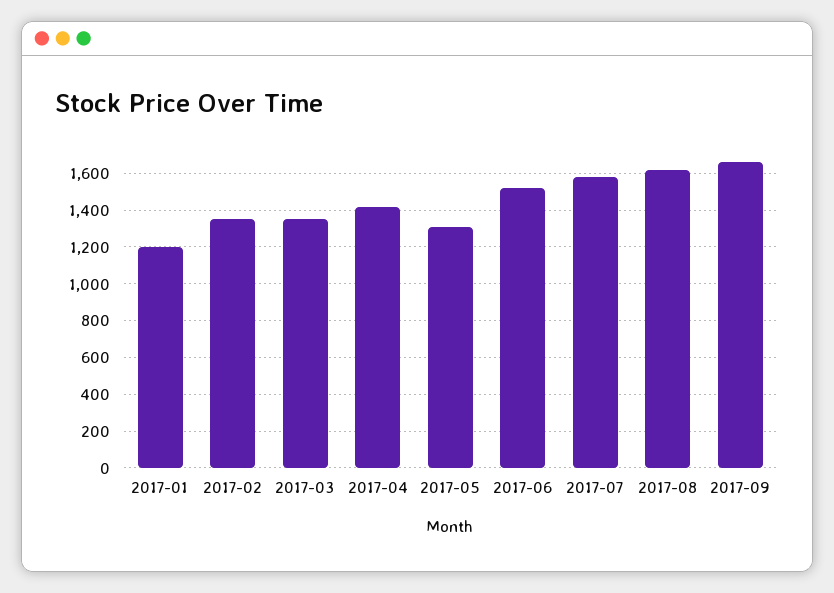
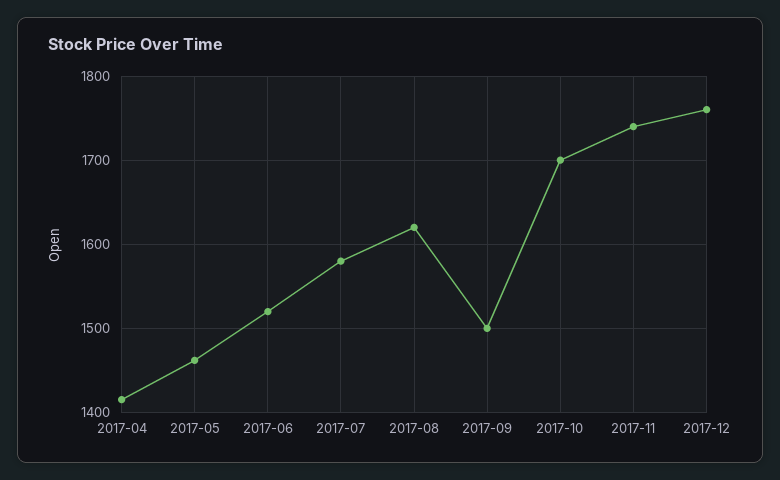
2017-01: 1200 -> none
2017-02: 1350 -> none
2017-03: 1350 -> none
2017-05: 1300 -> 1460
2017-09: 1650 -> 1500
2017-10: none -> 1700
2017-11: none -> 1740
2017-12: none -> 1760

